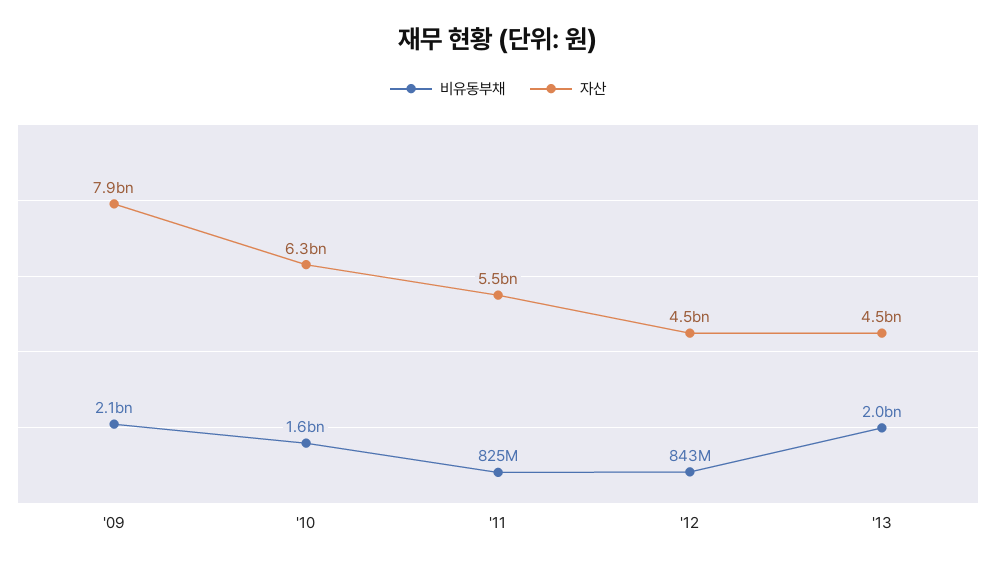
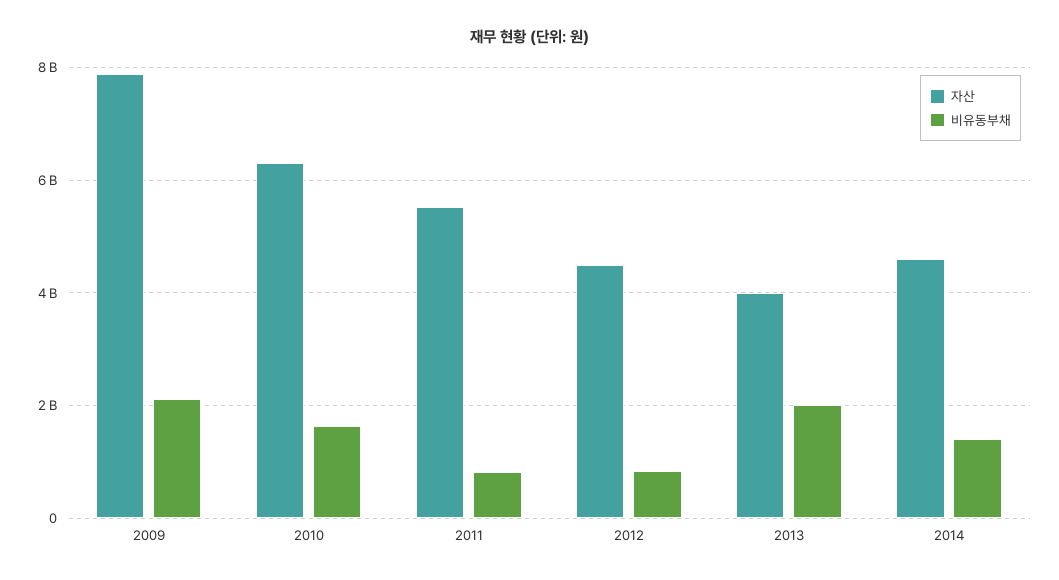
자산, '13: 4500000000 -> 4000000000
자산, 2014: none -> 4600000000
비유동부채, 2014: none -> 1400000000

